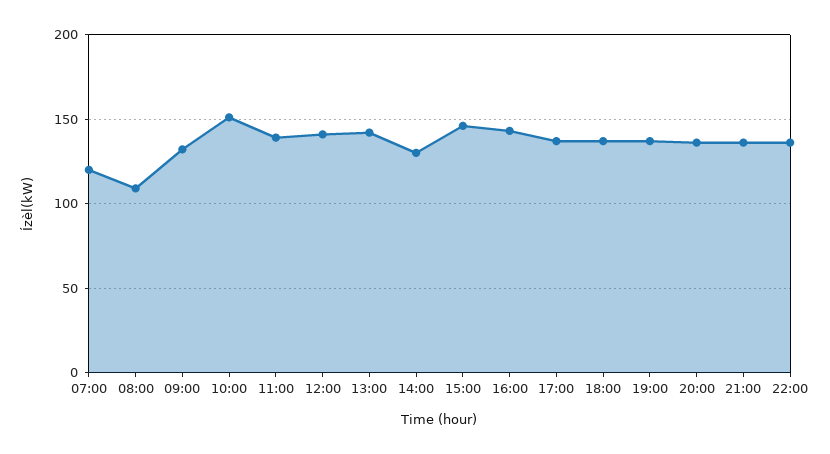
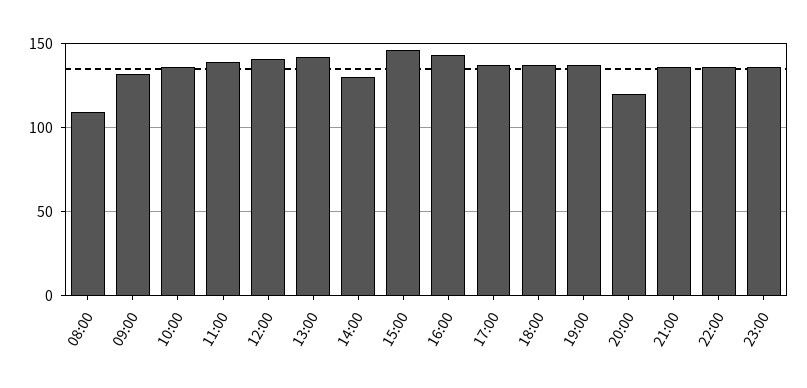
07:00: 120 -> none
10:00: 150 -> 135
20:00: 135 -> 120
23:00: none -> 135

